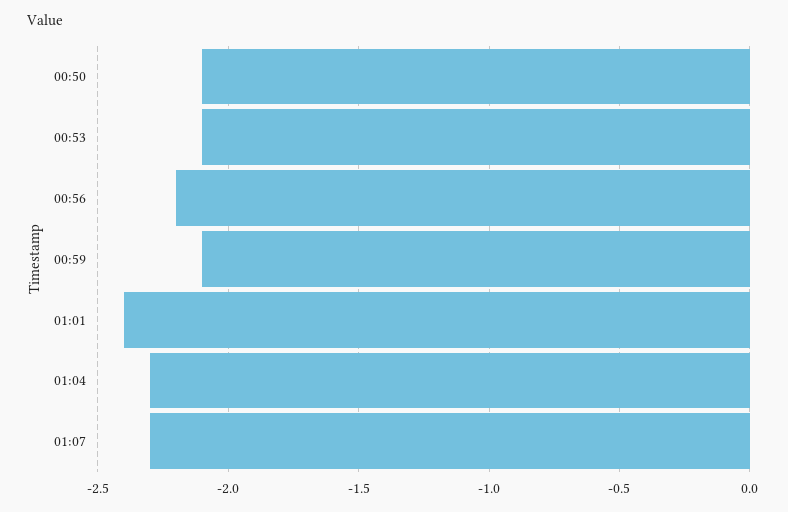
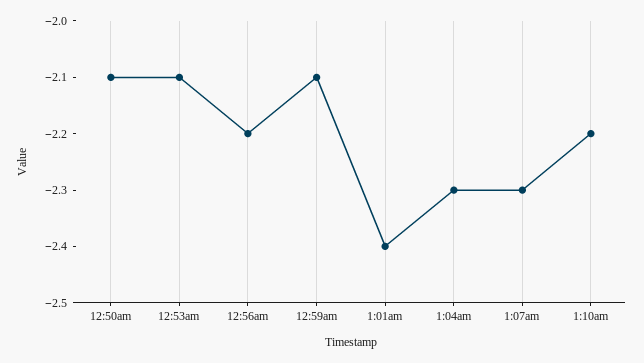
1:10am: none -> -2.2

